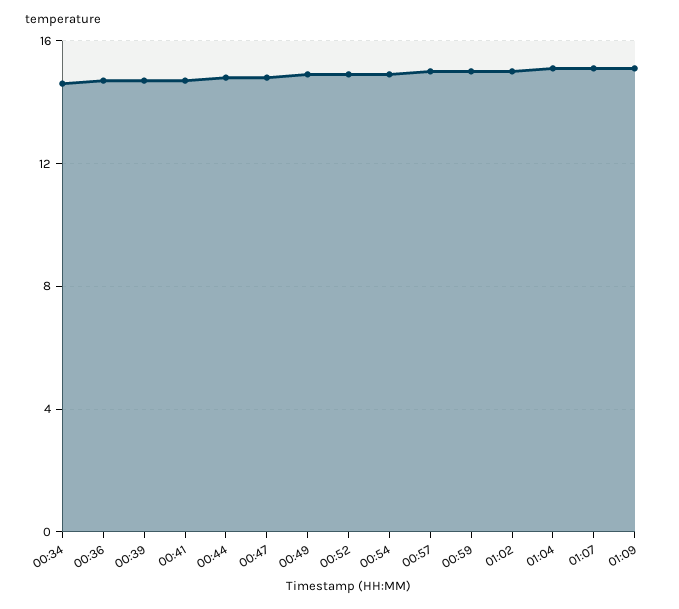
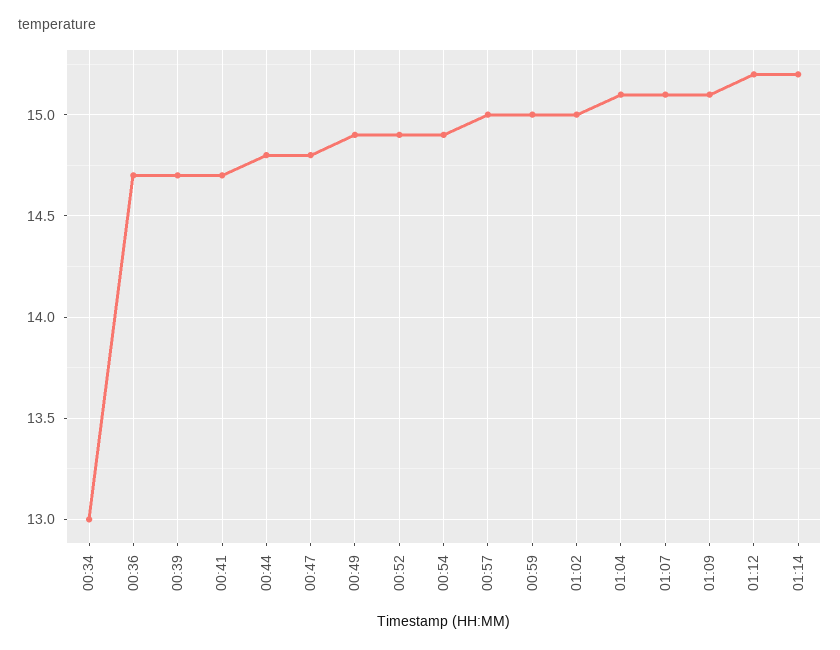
00:34: 14.5 -> 13
01:12: none -> 15.2
01:14: none -> 15.2

